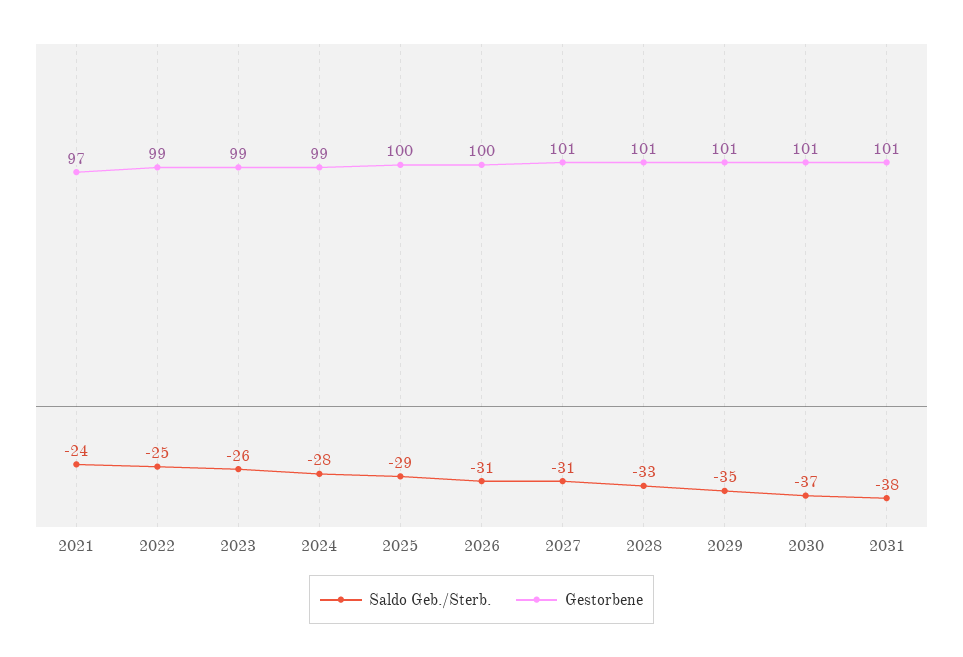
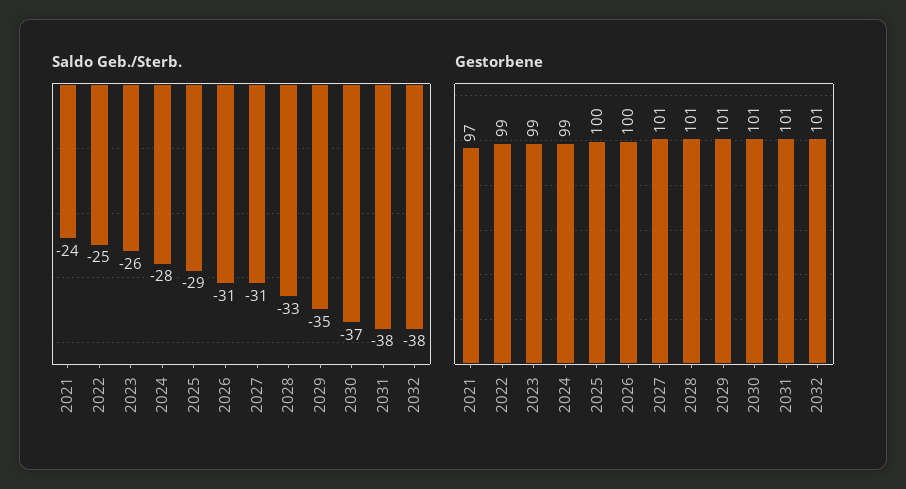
Saldo Geb./Sterb., 2032: none -> -38
Gestorbene, 2032: none -> 101

